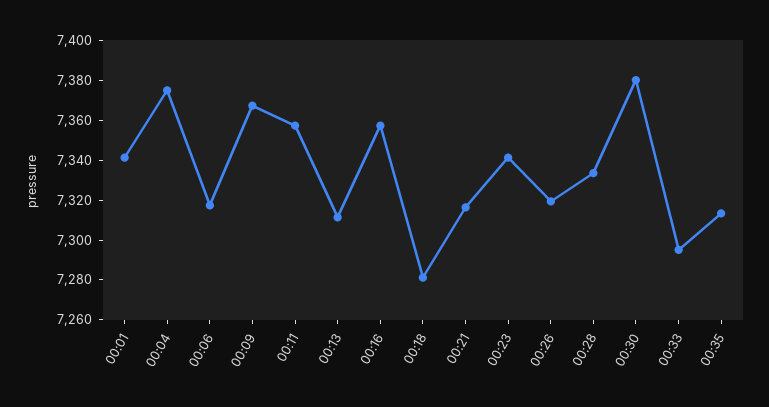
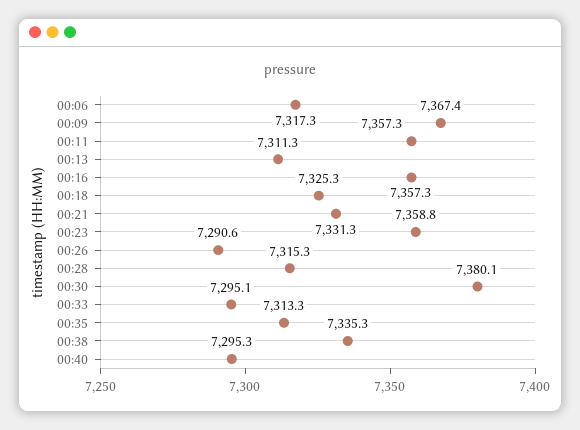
00:01: 7340 -> none
00:04: 7375 -> none
00:18: 7280 -> 7325.3
00:21: 7315 -> 7331.3
00:23: 7340 -> 7358.8
00:26: 7320 -> 7290.6
00:28: 7335 -> 7315.3
00:38: none -> 7335.3
00:40: none -> 7295.3

